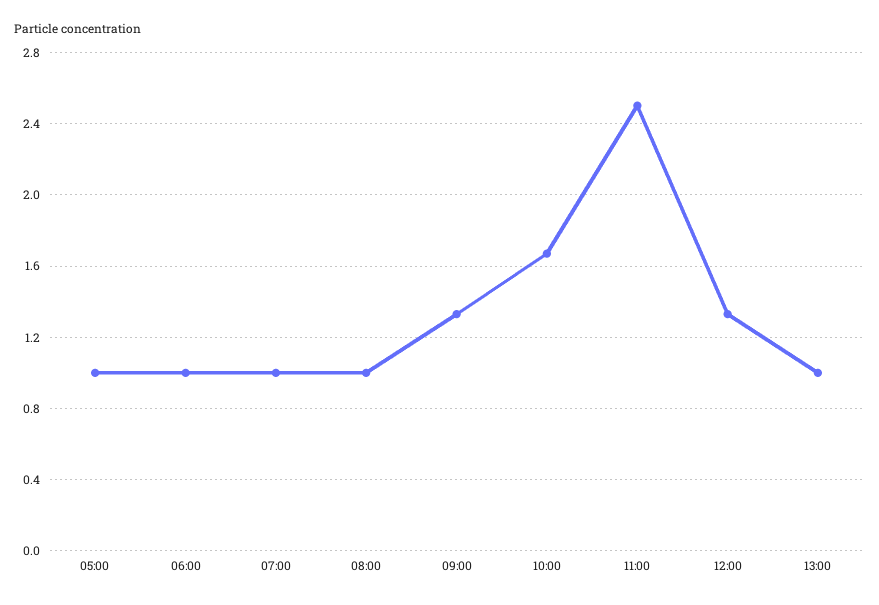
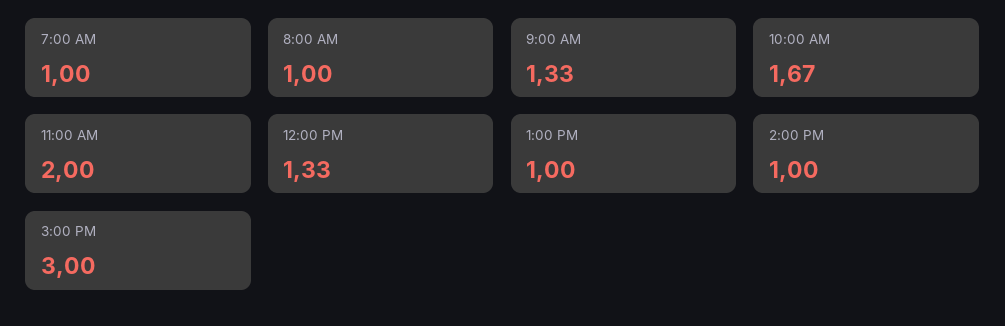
05:00: 1 -> none
06:00: 1 -> none
11:00: 2.5 -> 2
2:00 PM: none -> 1
3:00 PM: none -> 3

